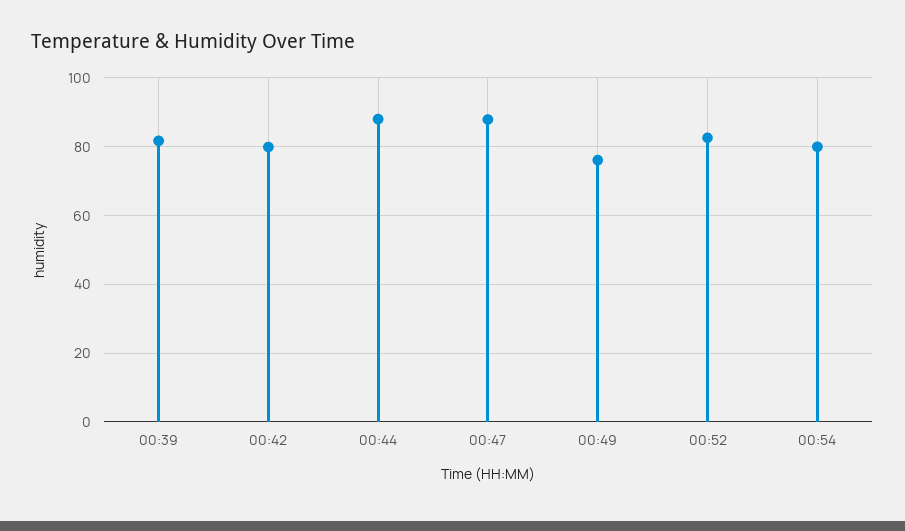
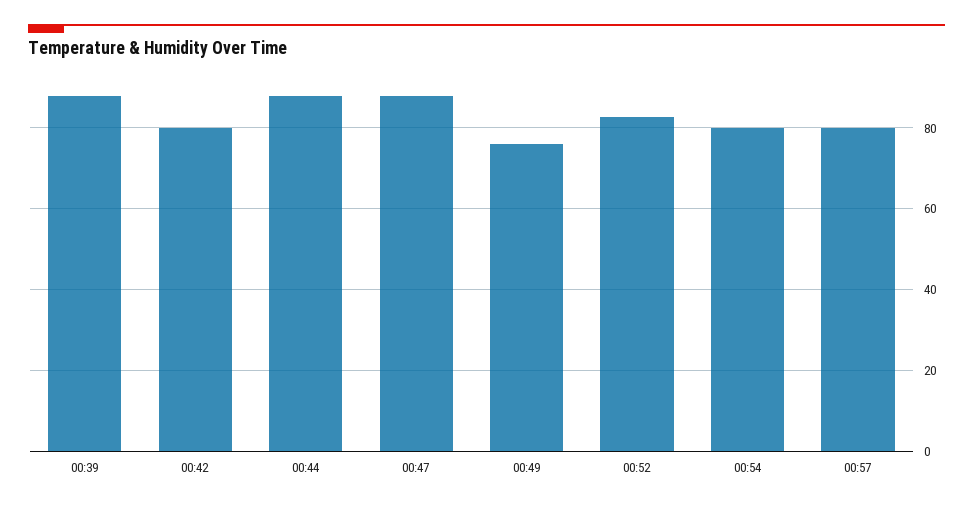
00:39: 82 -> 88
00:57: none -> 80

